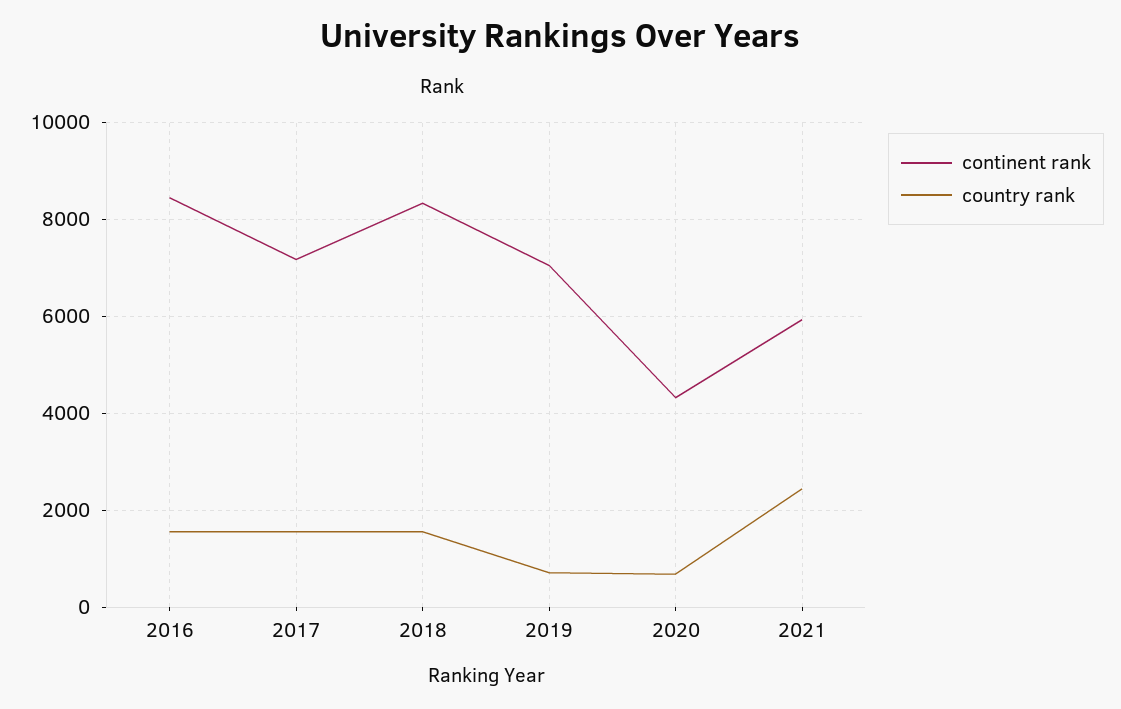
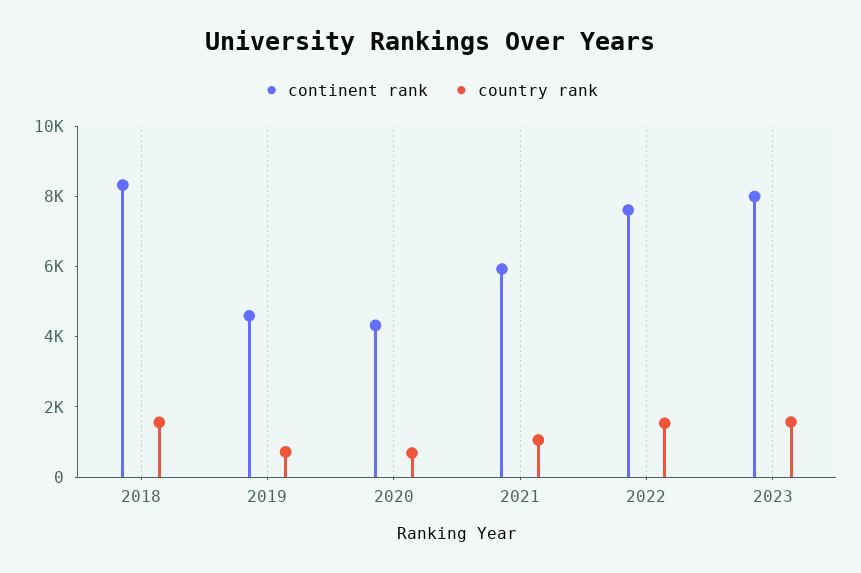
continent rank, 2016: 8400 -> none
country rank, 2016: 1600 -> none
continent rank, 2017: 7200 -> none
country rank, 2017: 1600 -> none
continent rank, 2019: 7000 -> 4500
country rank, 2021: 2400 -> 1000
continent rank, 2022: none -> 7500
country rank, 2022: none -> 1500
continent rank, 2023: none -> 8000
country rank, 2023: none -> 1500

